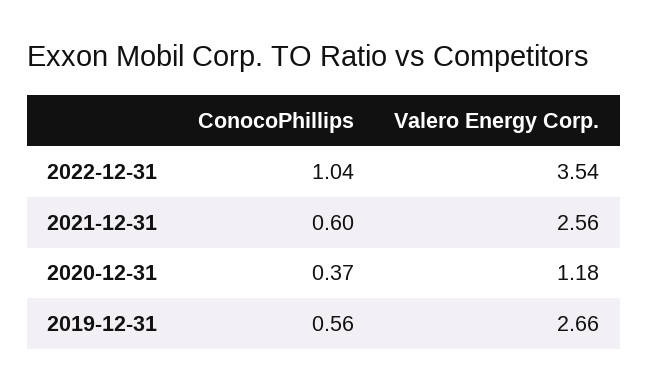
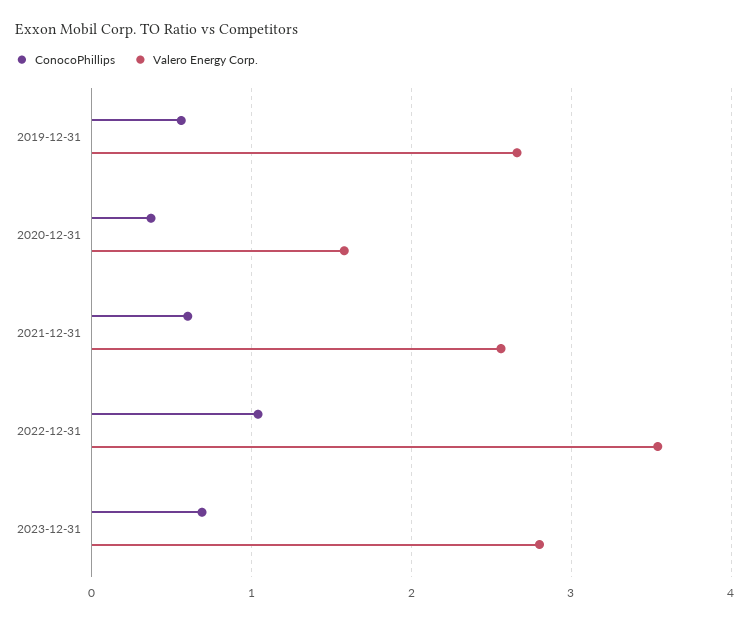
Valero Energy Corp., 2020-12-31: 1.18 -> 1.6
ConocoPhillips, 2023-12-31: none -> 0.7
Valero Energy Corp., 2023-12-31: none -> 2.8

